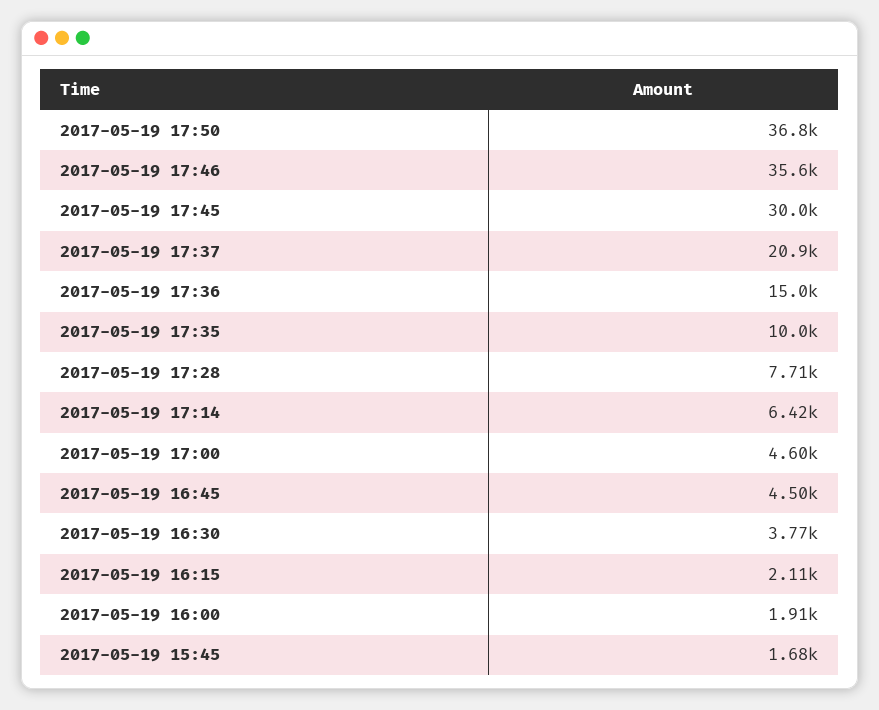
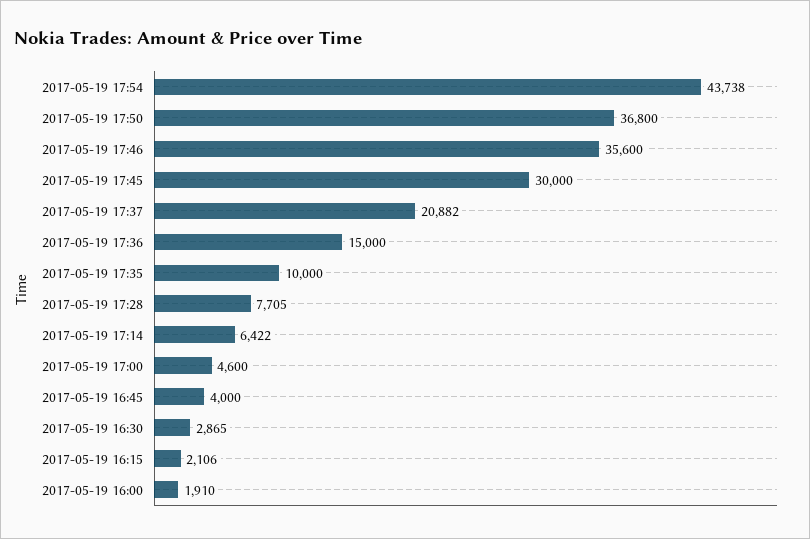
2017-05-19 16:45: 4500 -> 4000
2017-05-19 16:30: 3770 -> 2865
2017-05-19 15:45: 1680 -> none
2017-05-19 17:54: none -> 43738

